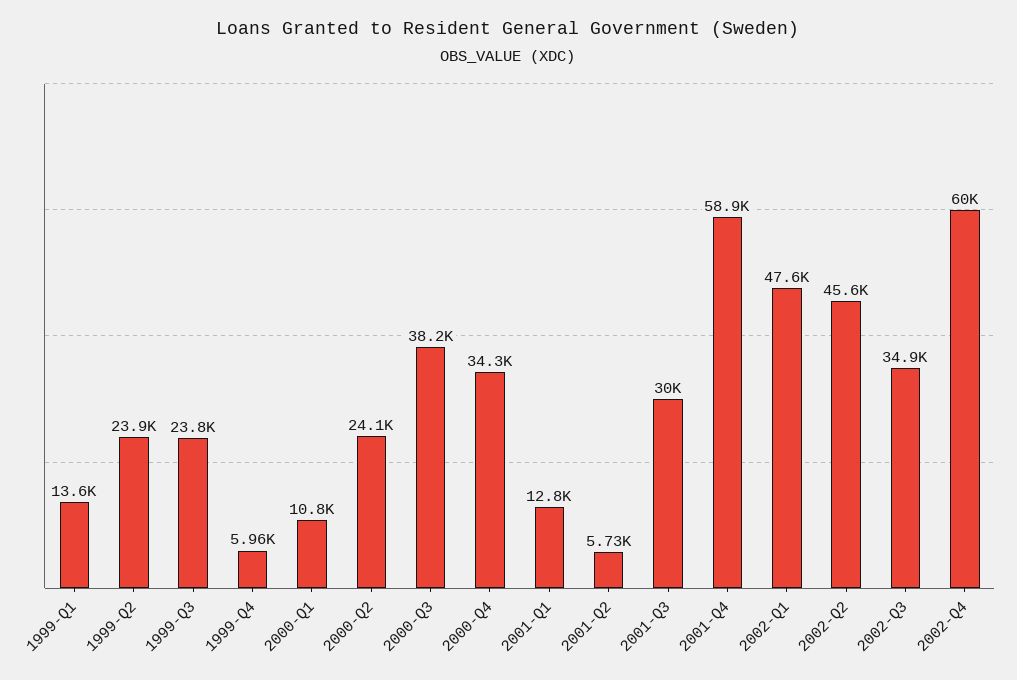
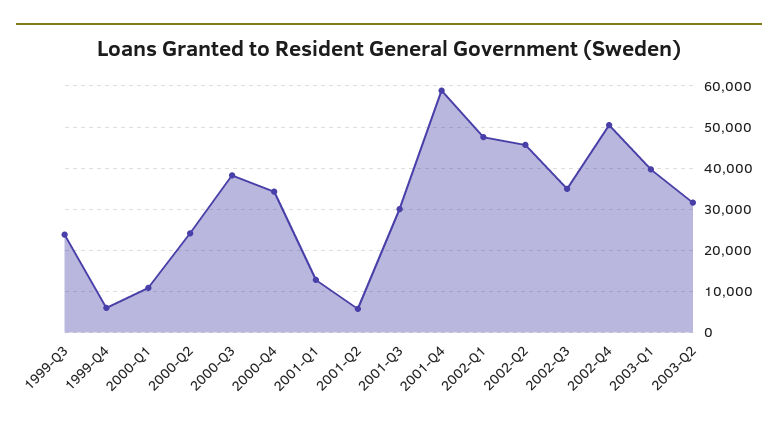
1999-Q1: 13600 -> none
1999-Q2: 23900 -> none
2002-Q4: 60000 -> 50000
2003-Q1: none -> 40000
2003-Q2: none -> 32000

